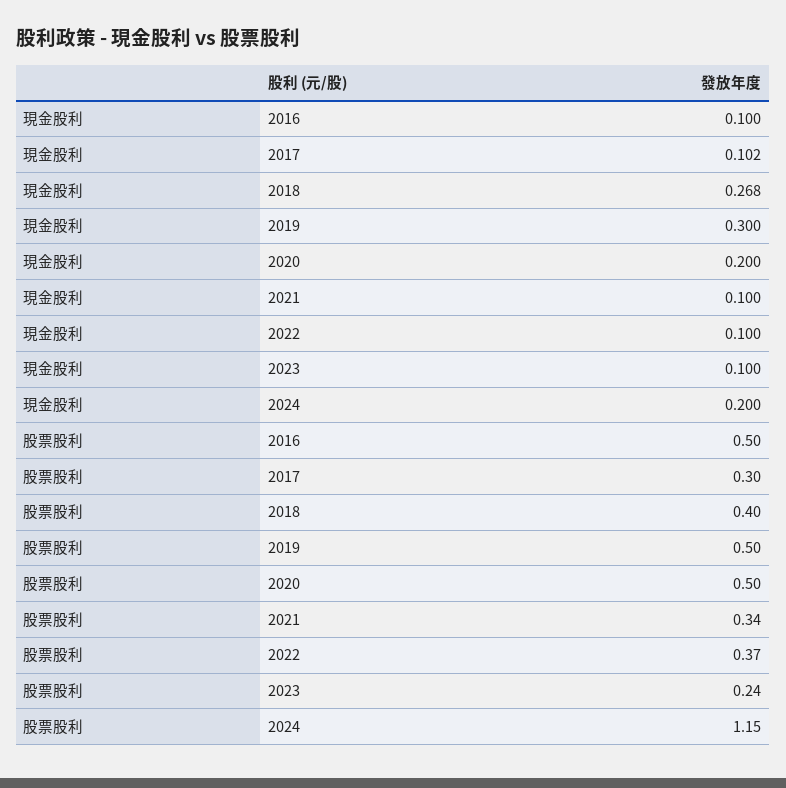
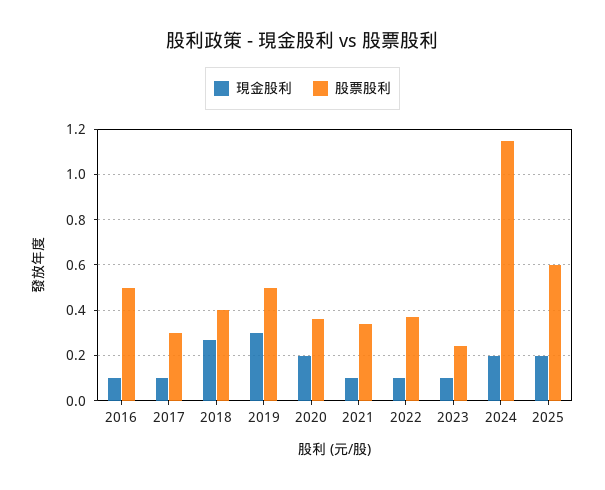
股票股利, 2020: 0.5 -> 0.35
現金股利, 2025: none -> 0.2
股票股利, 2025: none -> 0.6

